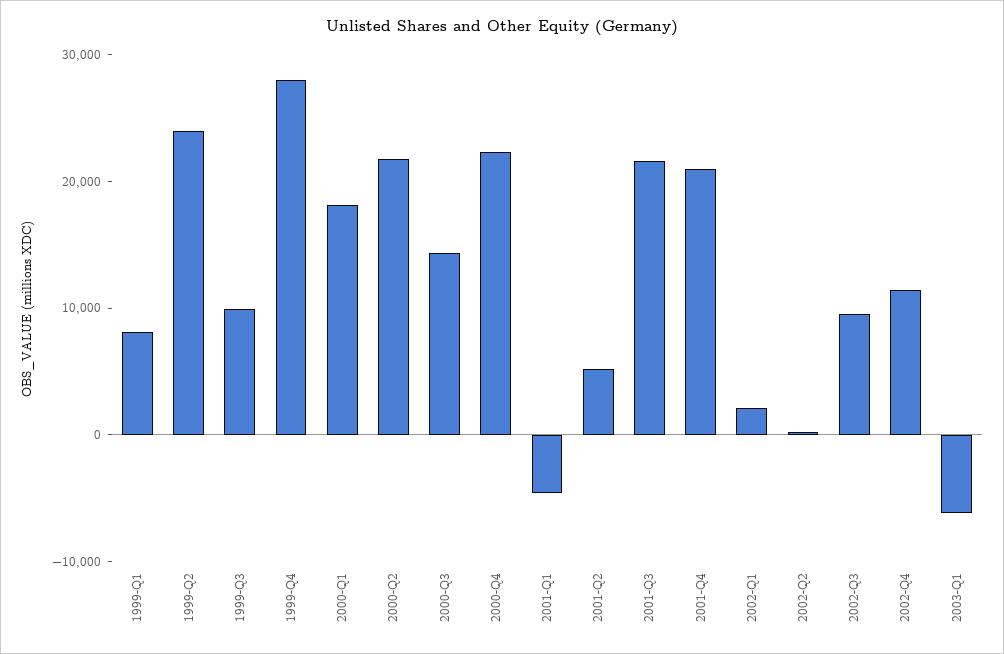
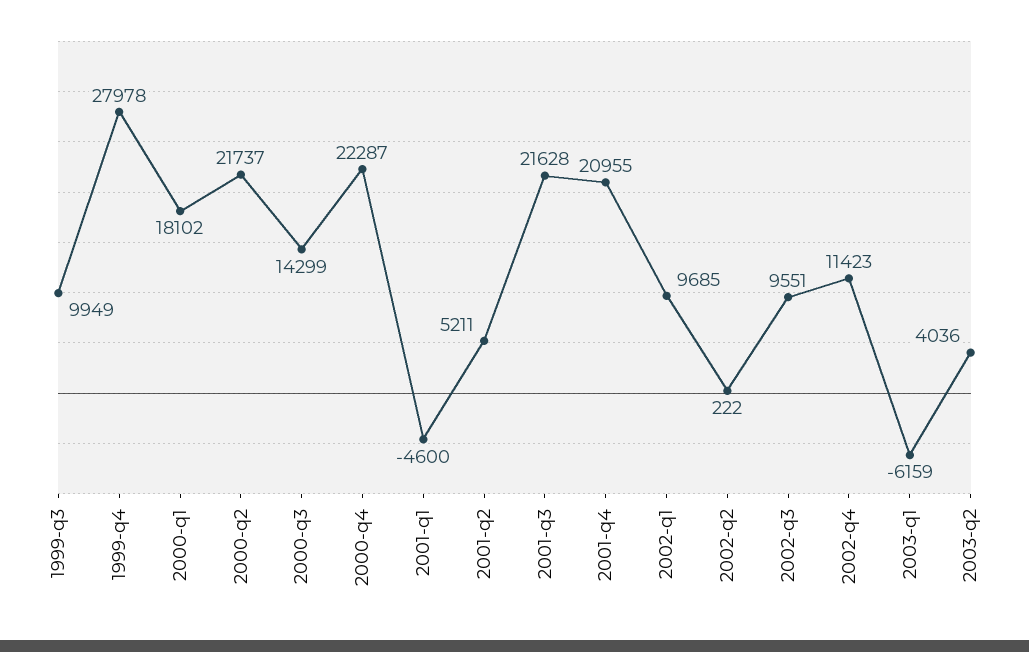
1999-Q1: 8000 -> none
1999-Q2: 24000 -> none
2002-Q1: 2000 -> 9685
2003-q2: none -> 4036

